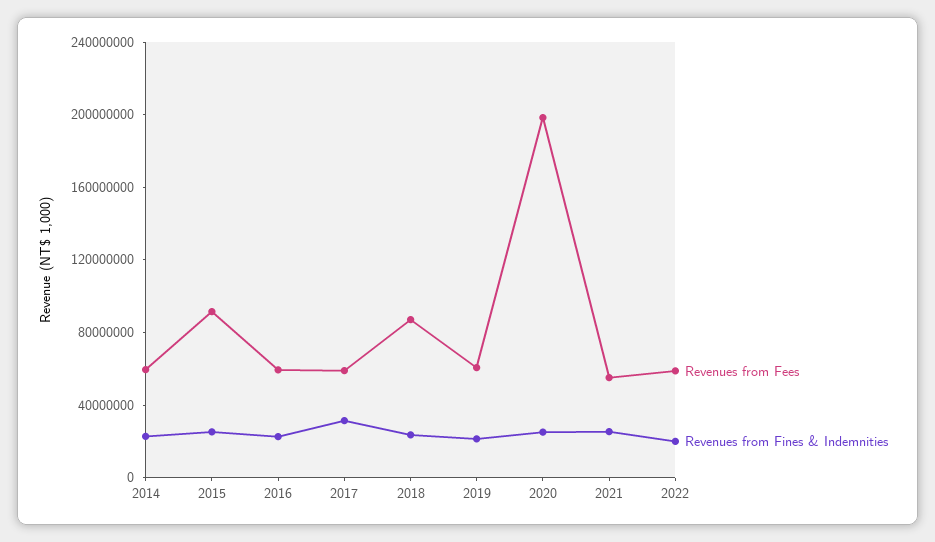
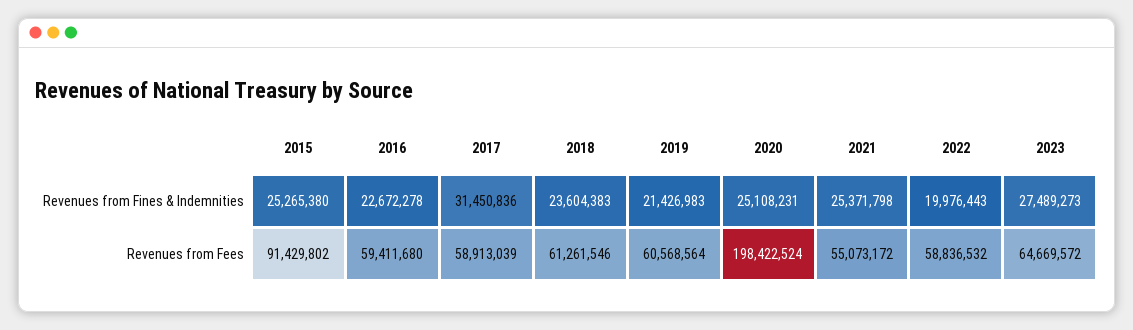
Revenues from Fees, 2014: 60000000 -> none
Revenues from Fines & Indemnities, 2014: 20000000 -> none
Revenues from Fees, 2018: 90000000 -> 61261546
Revenues from Fines & Indemnities, 2023: none -> 27489273
Revenues from Fees, 2023: none -> 64669572

